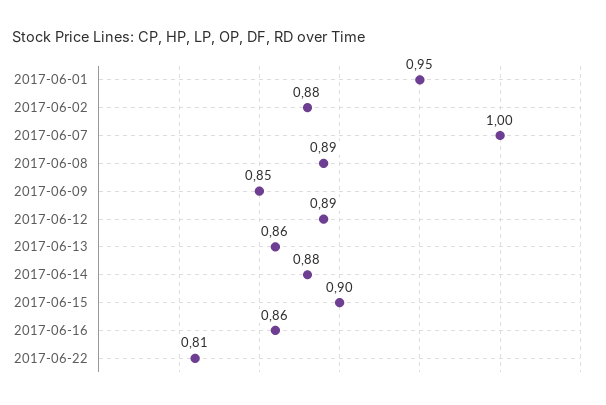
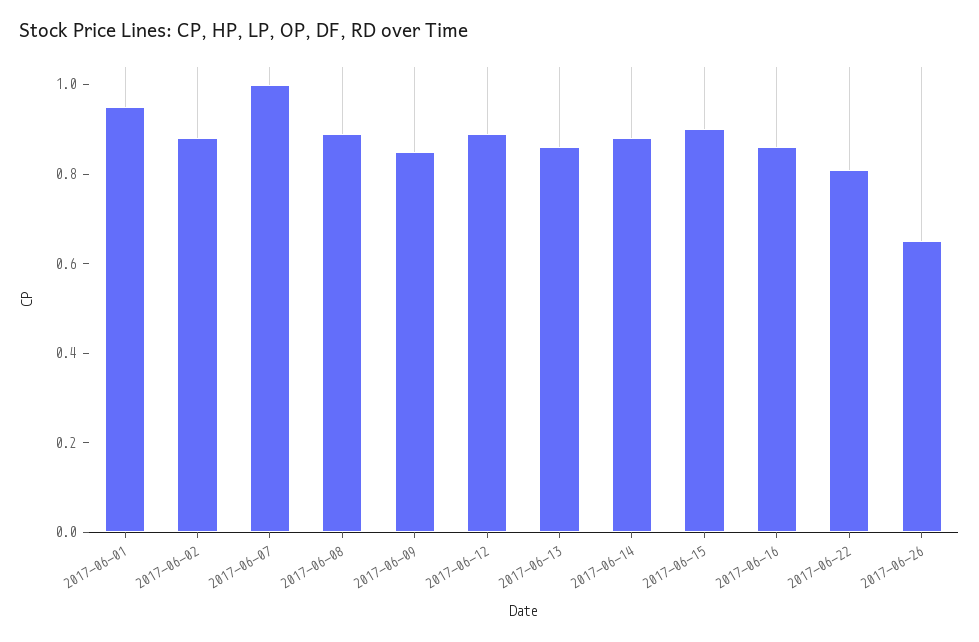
2017-06-26: none -> 0.65

